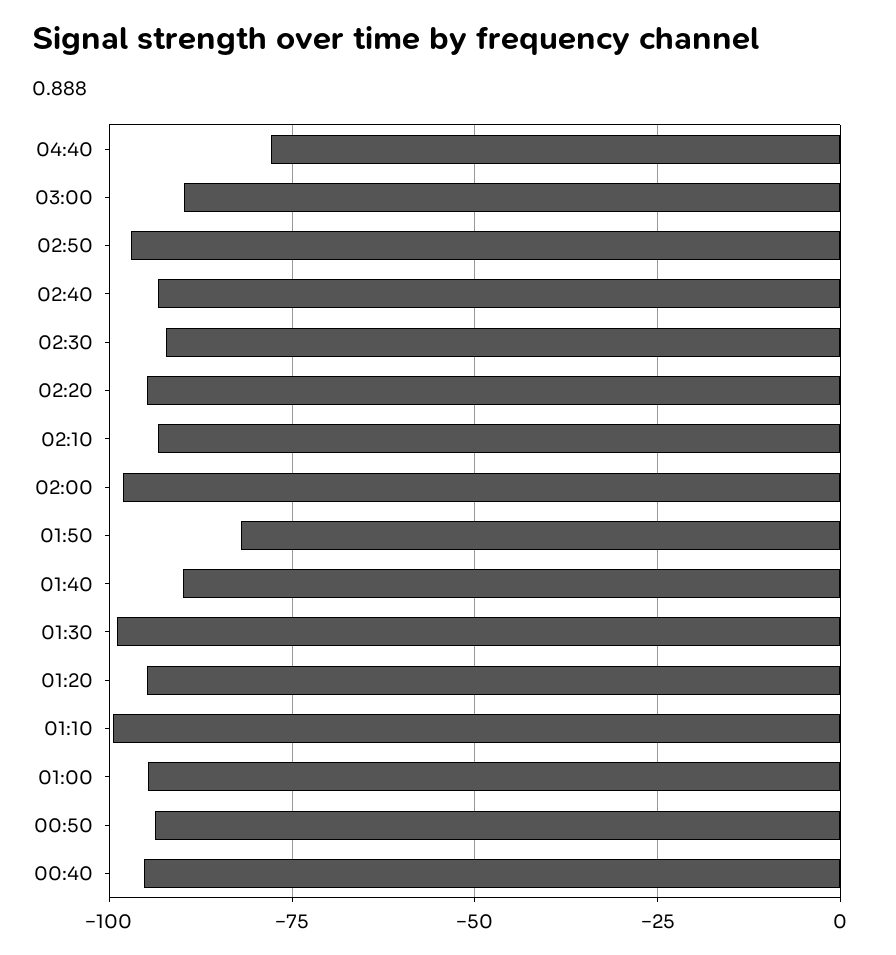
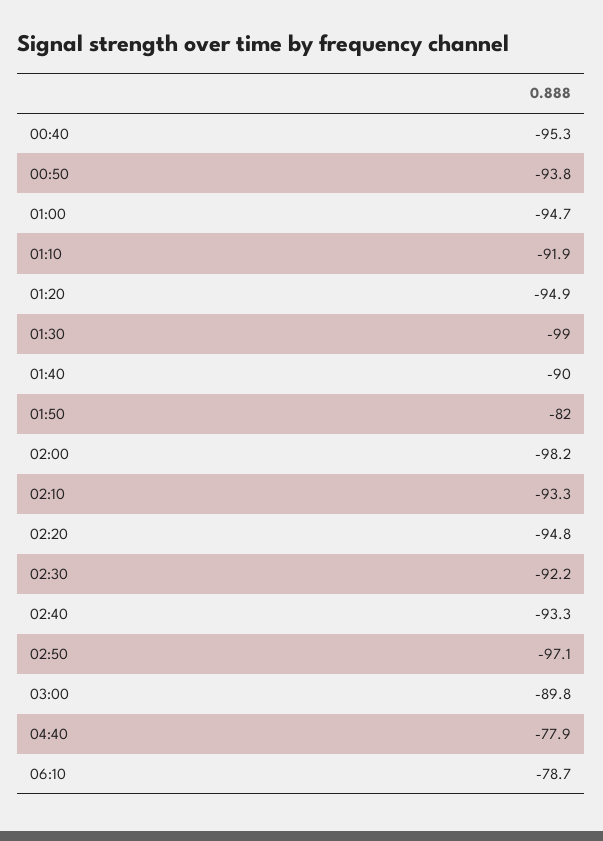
01:10: -100 -> -91.9
06:10: none -> -78.7

